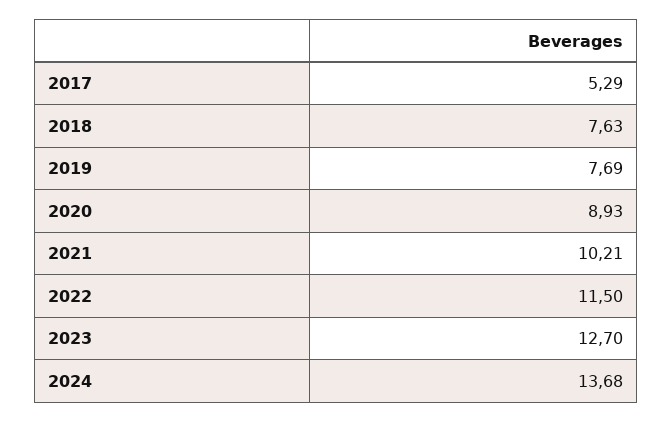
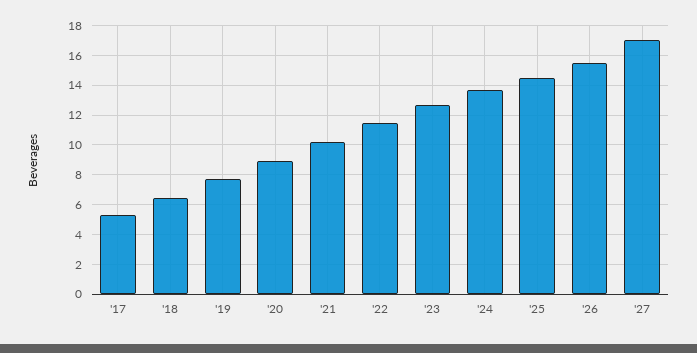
2018: 7.63 -> 6.5
'25: none -> 14.5
'26: none -> 15.5
'27: none -> 17

